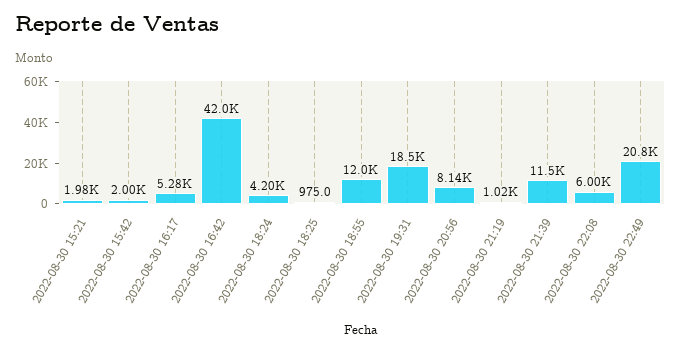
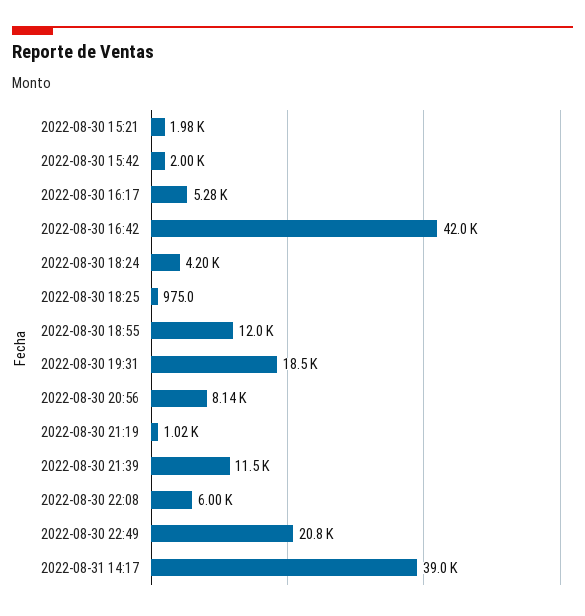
2022-08-31 14:17: none -> 39000

